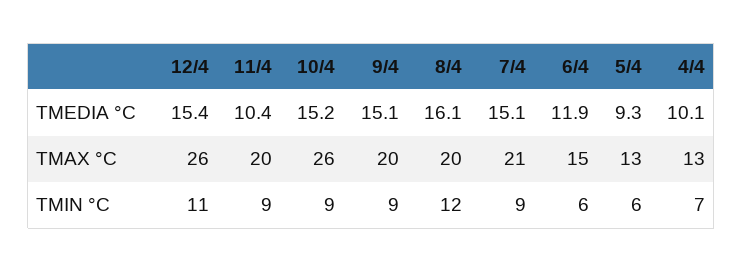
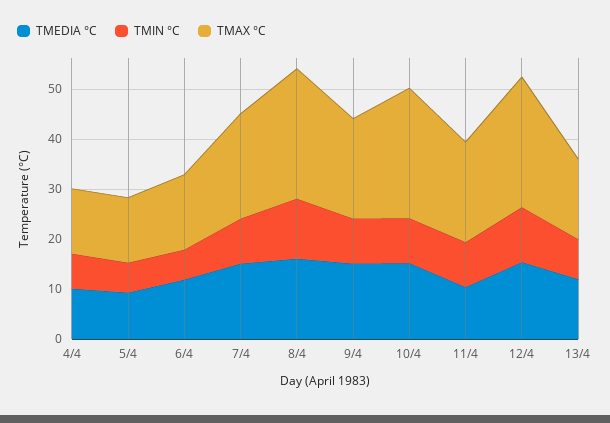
TMAX °C, 8/4: 20 -> 26
TMEDIA °C, 13/4: none -> 12
TMIN °C, 13/4: none -> 8
TMAX °C, 13/4: none -> 16

